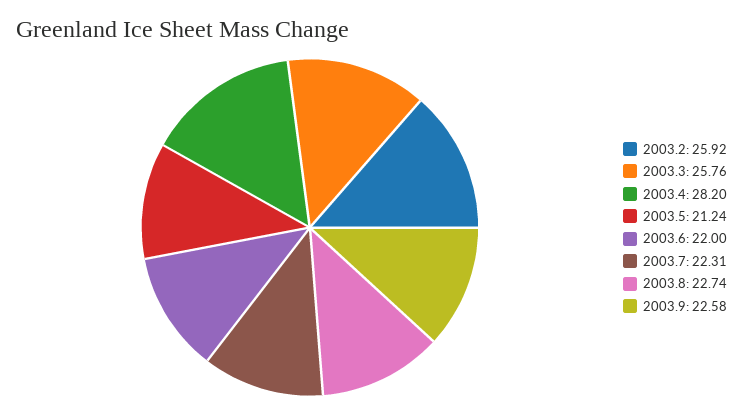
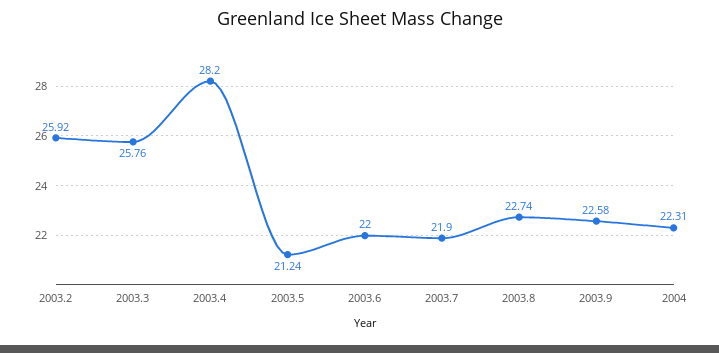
2003.7: 22.31 -> 21.9
2004: none -> 22.31

